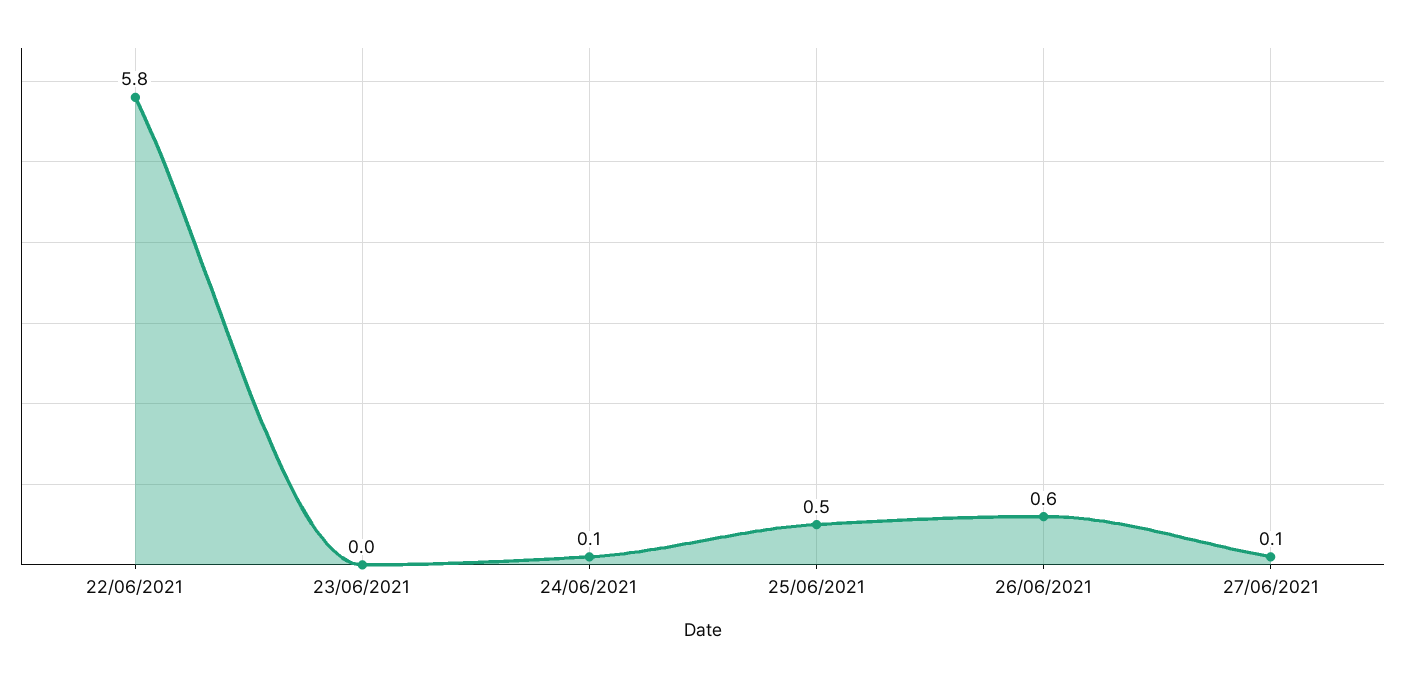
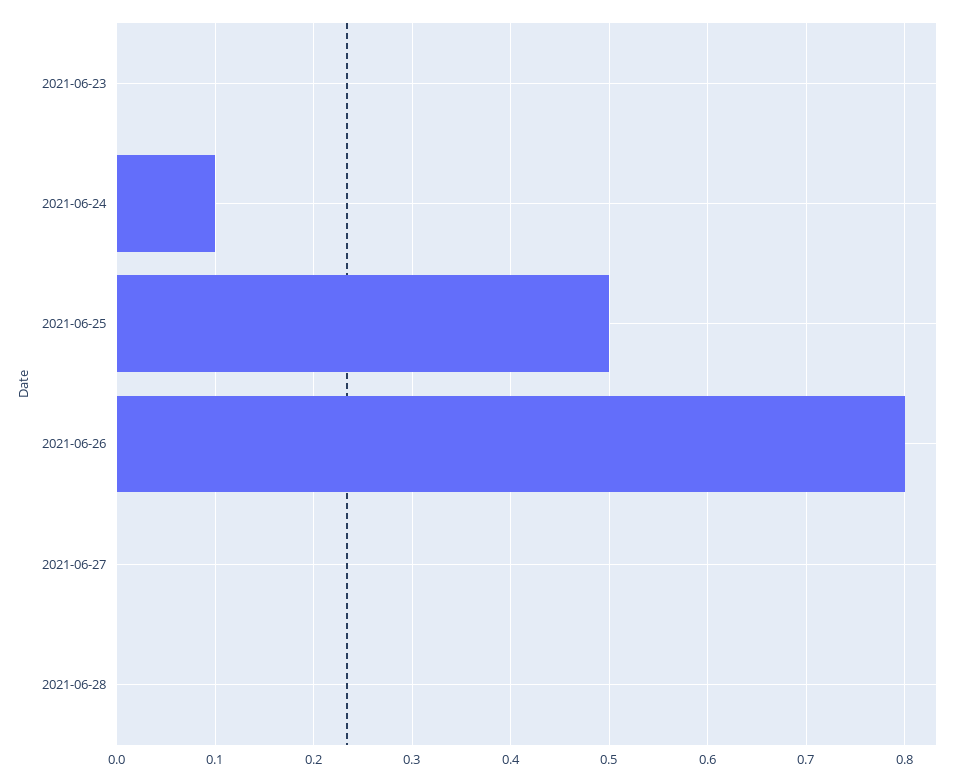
22/06/2021: 5.8 -> none
26/06/2021: 0.6 -> 0.8
27/06/2021: 0.1 -> 0
2021-06-28: none -> 0

